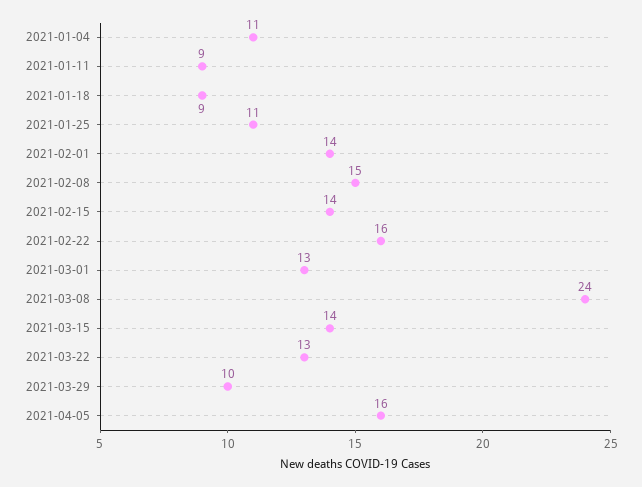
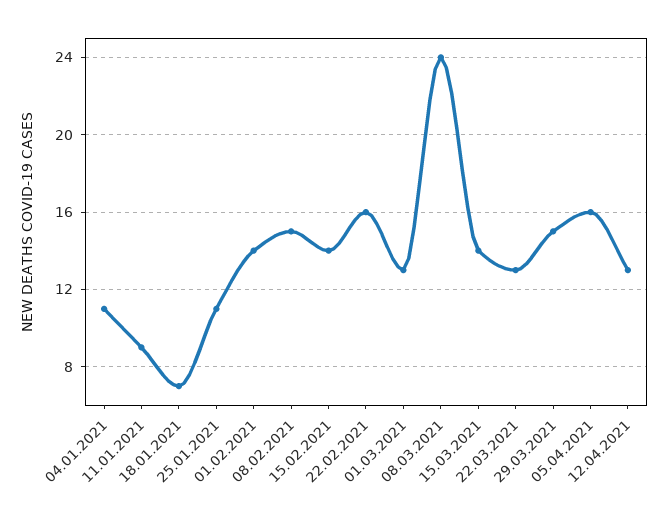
2021-01-18: 9 -> 7
2021-03-29: 10 -> 15
12.04.2021: none -> 13

